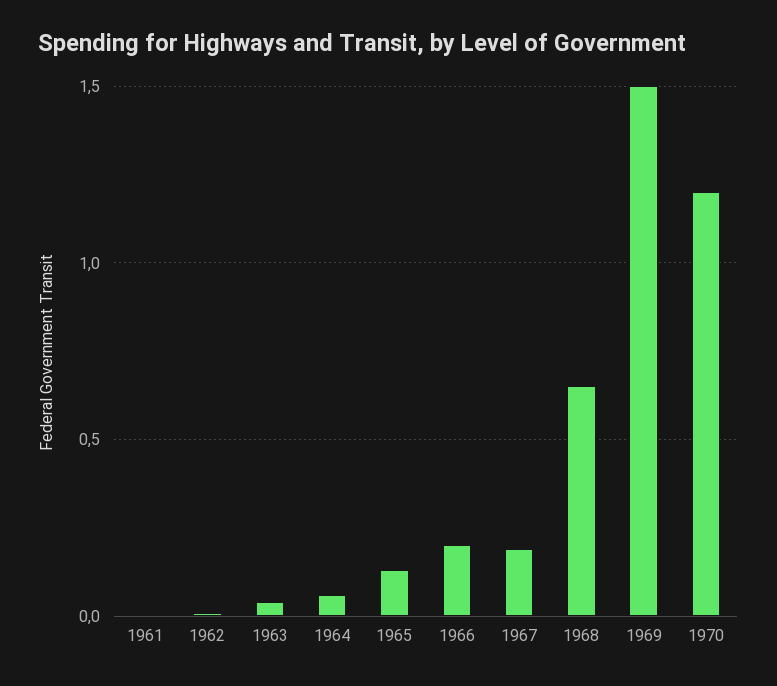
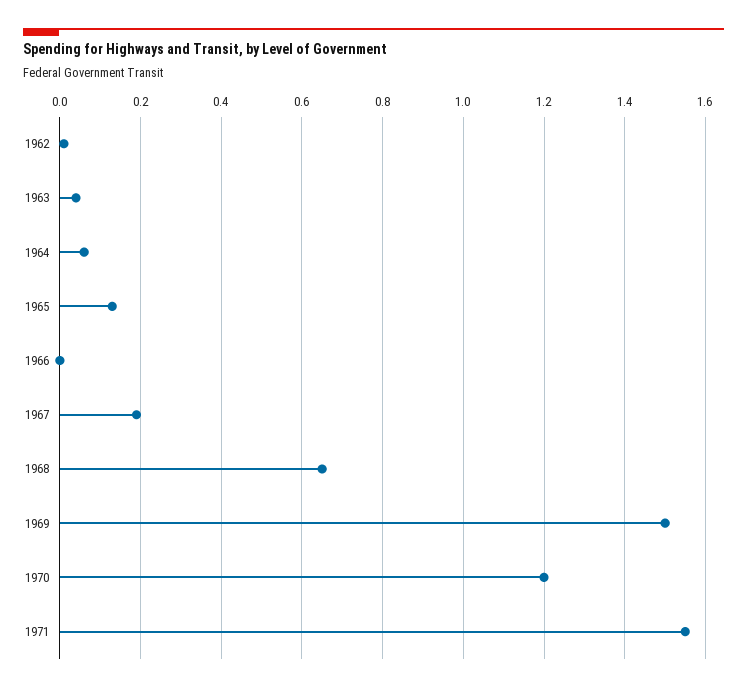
1961: 0 -> none
1966: 0.2 -> 0
1971: none -> 1.55

